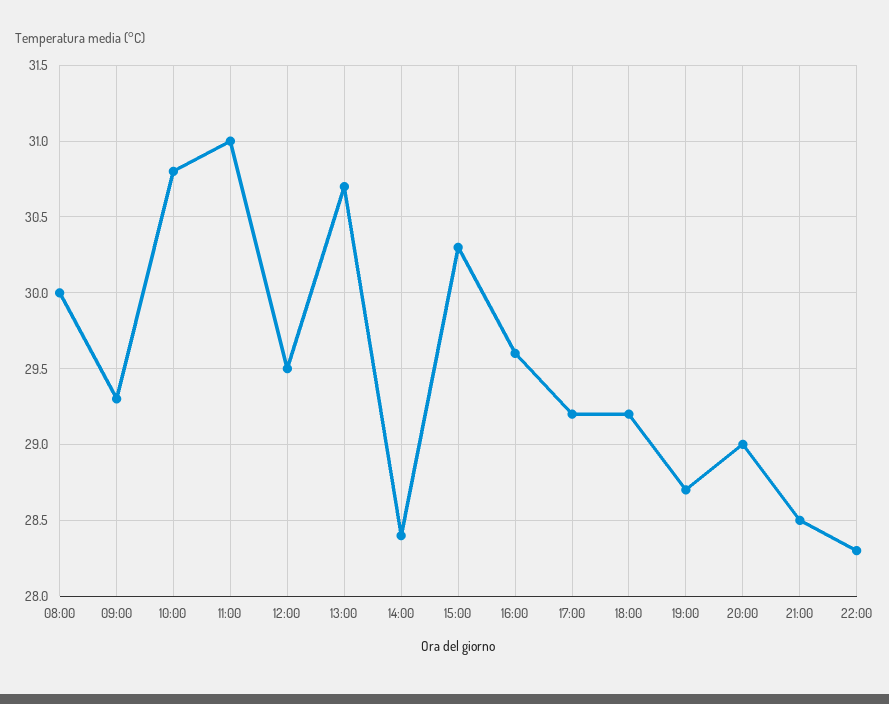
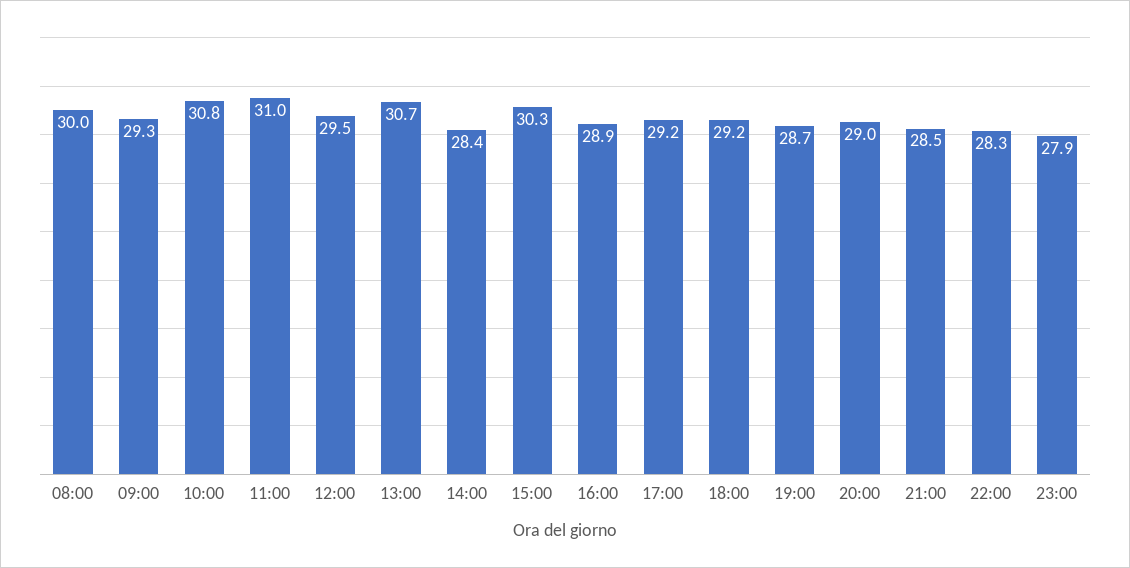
16:00: 29.6 -> 28.9
23:00: none -> 27.9

